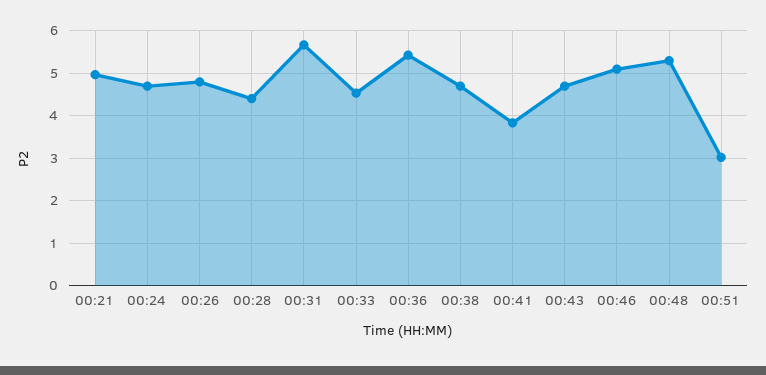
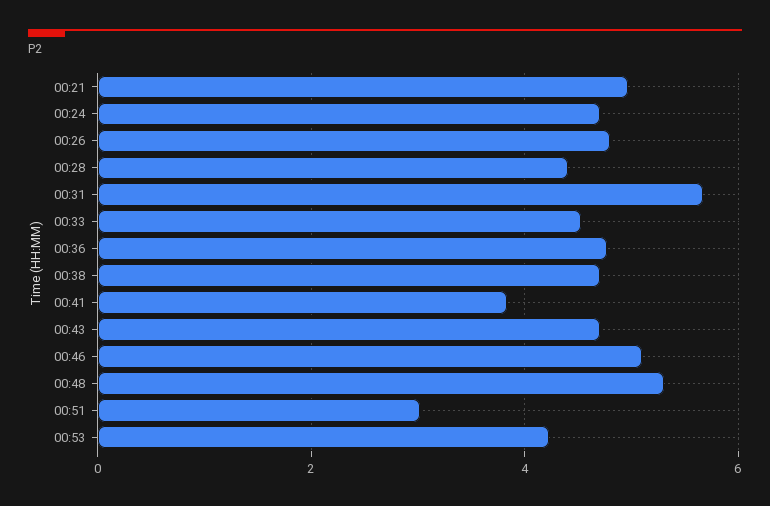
00:36: 5.4 -> 4.8
00:53: none -> 4.2

